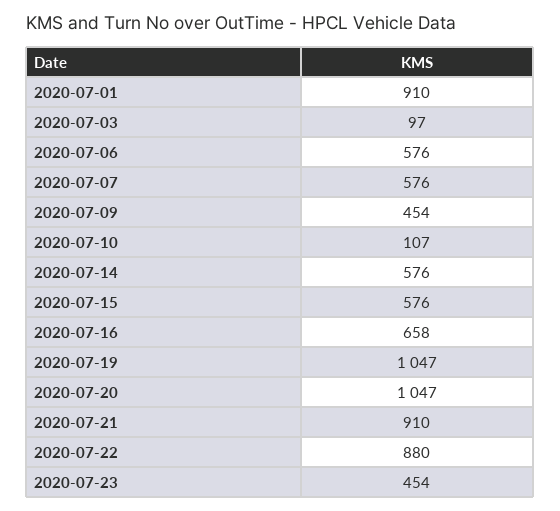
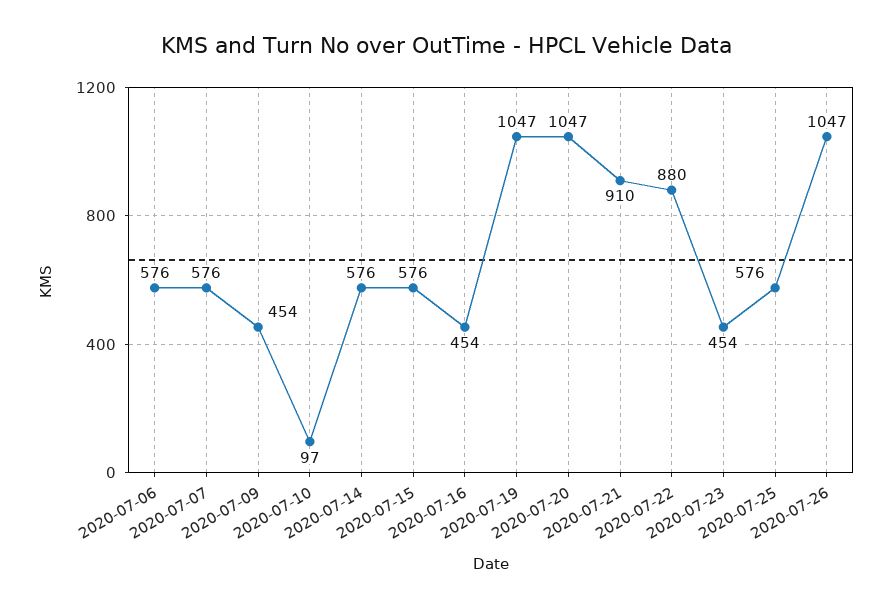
2020-07-01: 910 -> none
2020-07-03: 97 -> none
2020-07-10: 107 -> 97
2020-07-16: 658 -> 454
2020-07-25: none -> 576
2020-07-26: none -> 1047

